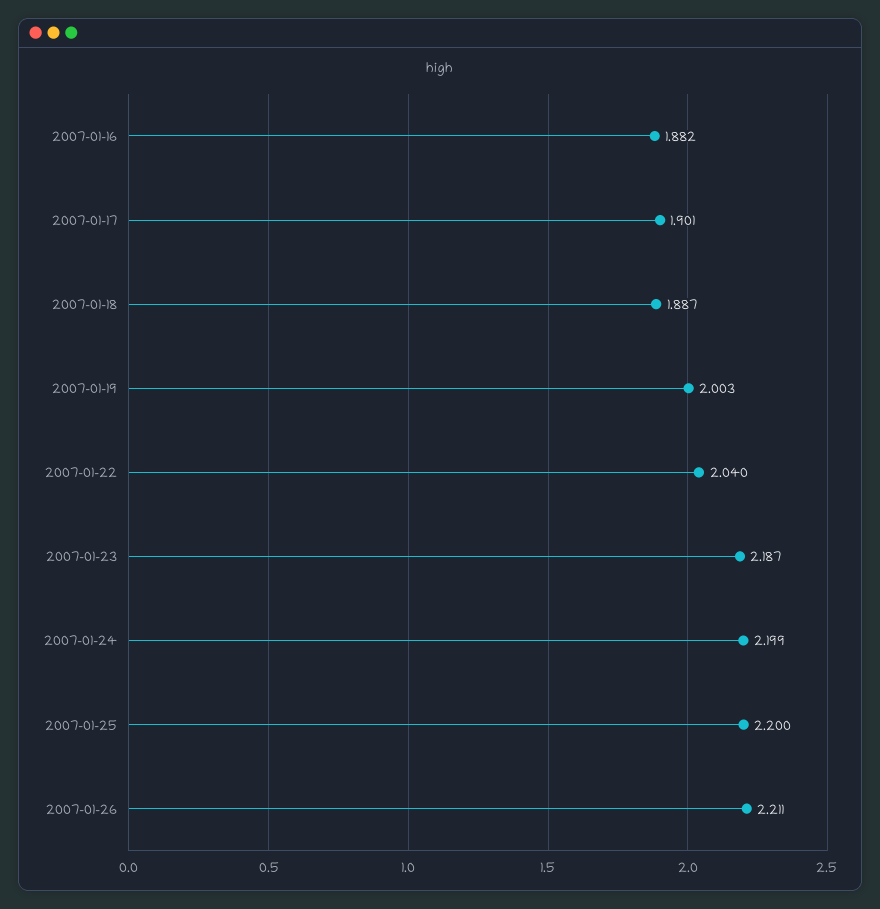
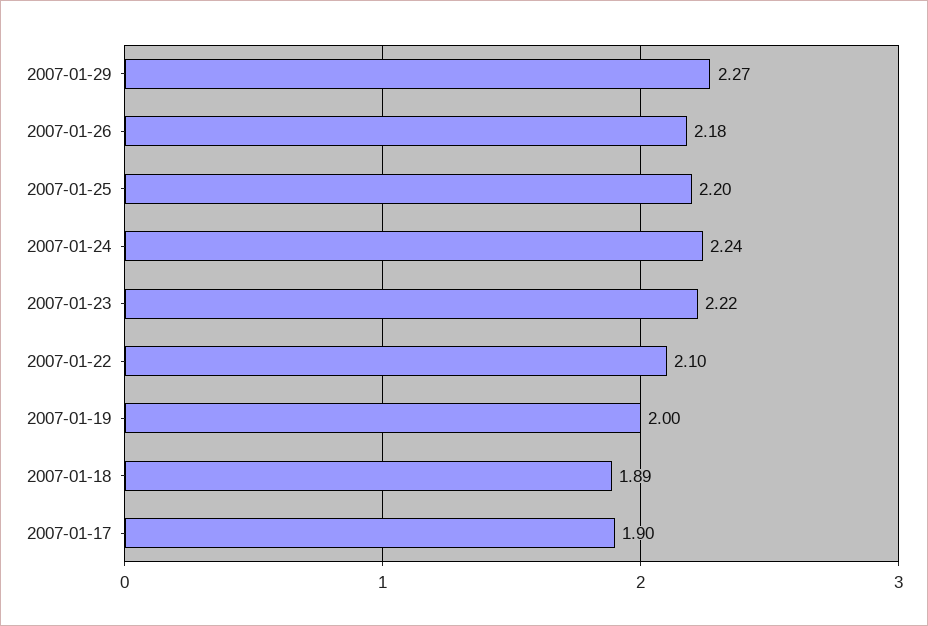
2007-01-16: 1.882 -> none
2007-01-22: 2.04 -> 2.1
2007-01-23: 2.187 -> 2.22
2007-01-24: 2.199 -> 2.24
2007-01-26: 2.211 -> 2.18
2007-01-29: none -> 2.27

